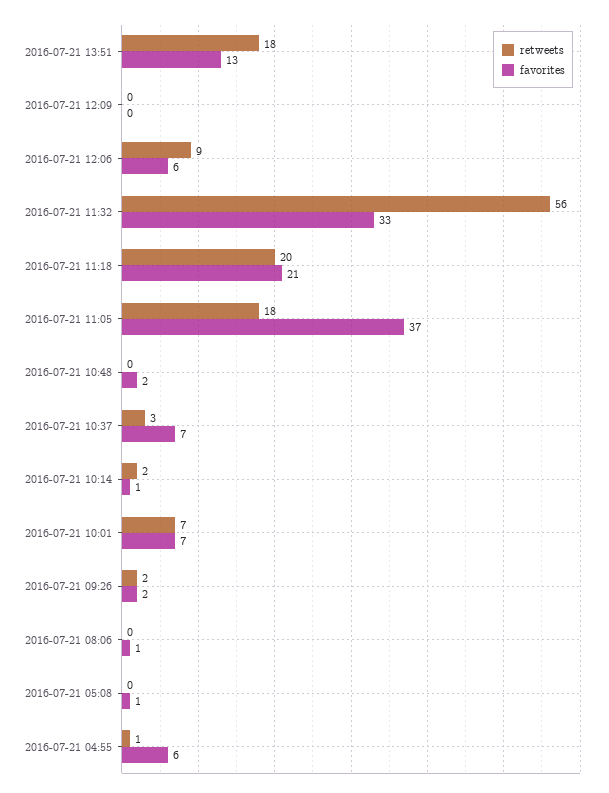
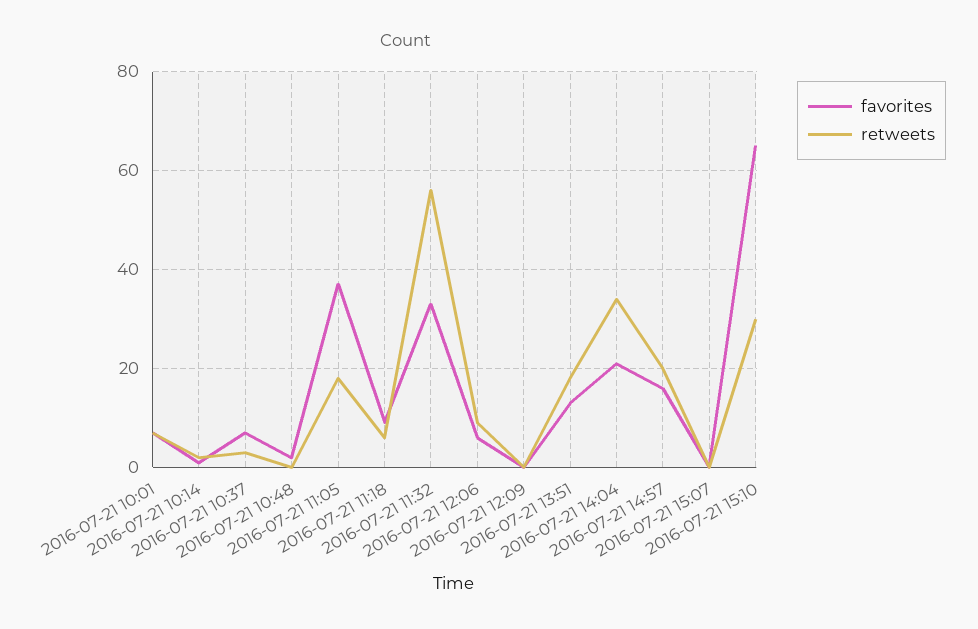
retweets, 2016-07-21 11:18: 20 -> 5
favorites, 2016-07-21 11:18: 21 -> 10
retweets, 2016-07-21 09:26: 2 -> none
favorites, 2016-07-21 09:26: 2 -> none
retweets, 2016-07-21 08:06: 0 -> none
favorites, 2016-07-21 08:06: 1 -> none
retweets, 2016-07-21 05:08: 0 -> none
favorites, 2016-07-21 05:08: 1 -> none
retweets, 2016-07-21 04:55: 1 -> none
favorites, 2016-07-21 04:55: 6 -> none
favorites, 2016-07-21 14:04: none -> 20
retweets, 2016-07-21 14:04: none -> 35
favorites, 2016-07-21 14:57: none -> 15
retweets, 2016-07-21 14:57: none -> 20
favorites, 2016-07-21 15:07: none -> 0
retweets, 2016-07-21 15:07: none -> 0
favorites, 2016-07-21 15:10: none -> 65
retweets, 2016-07-21 15:10: none -> 30

